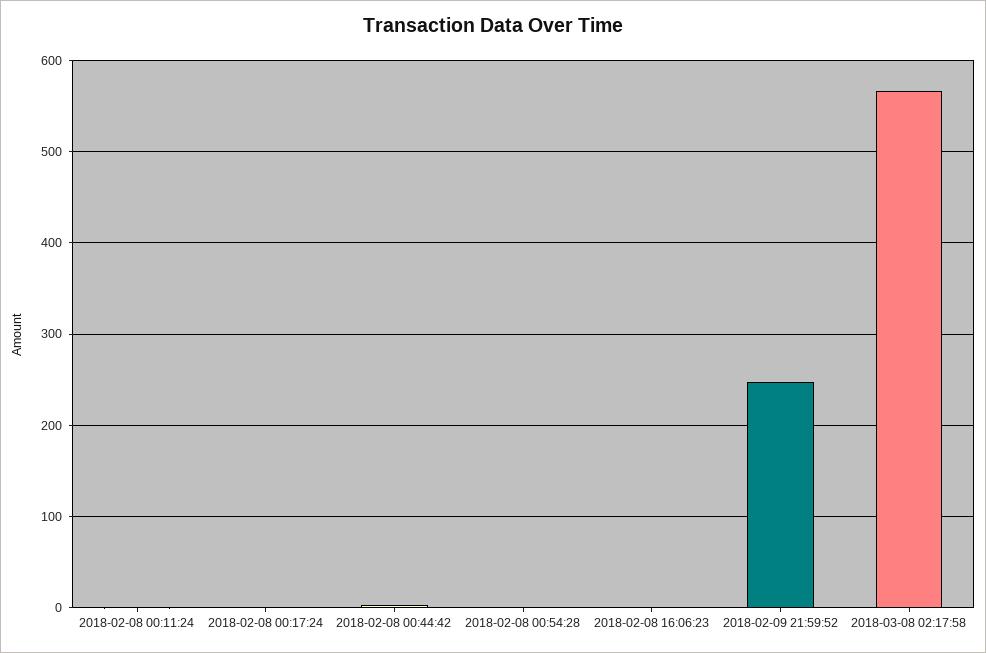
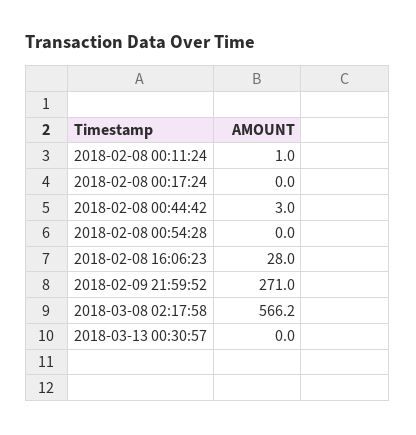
2018-02-08 16:06:23: 0 -> 28
2018-02-09 21:59:52: 250 -> 271
2018-03-13 00:30:57: none -> 0

